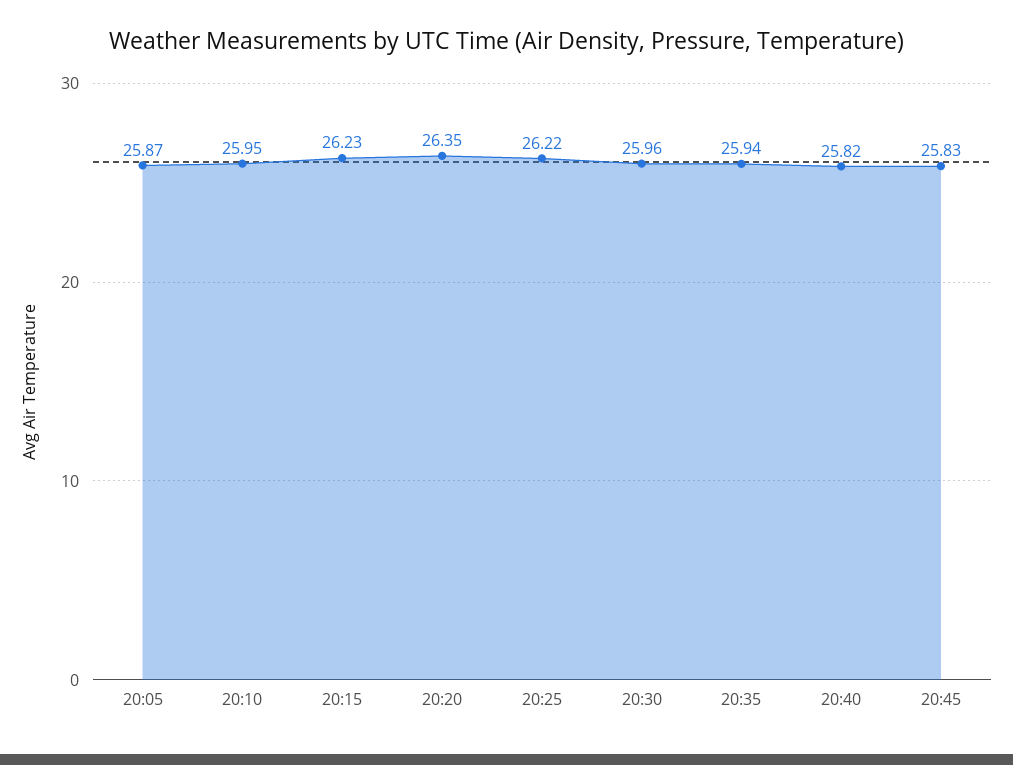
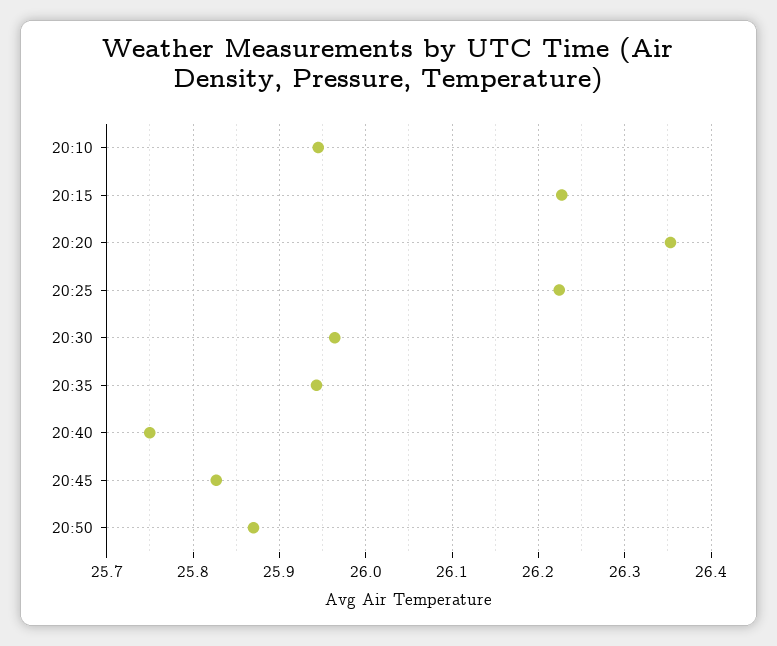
20:05: 25.87 -> none
20:40: 25.82 -> 25.75
20:50: none -> 25.87

